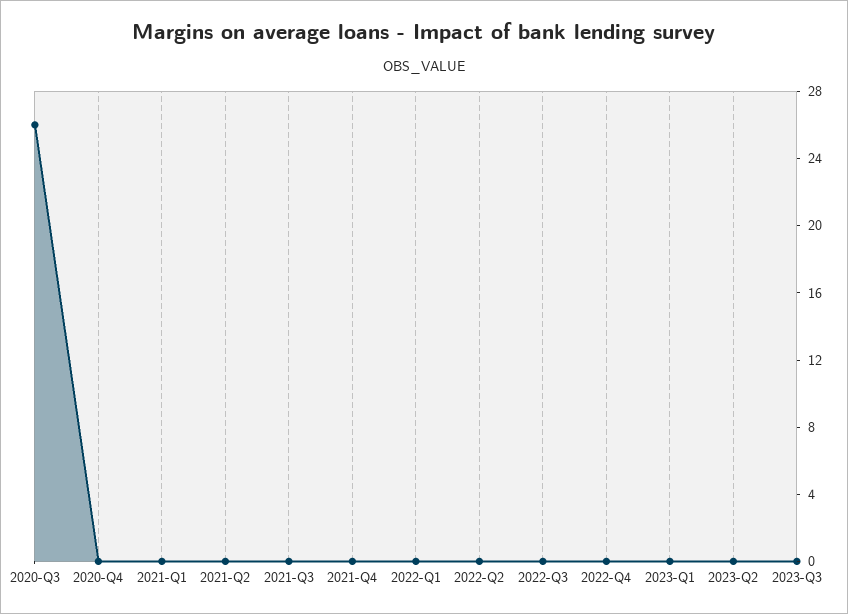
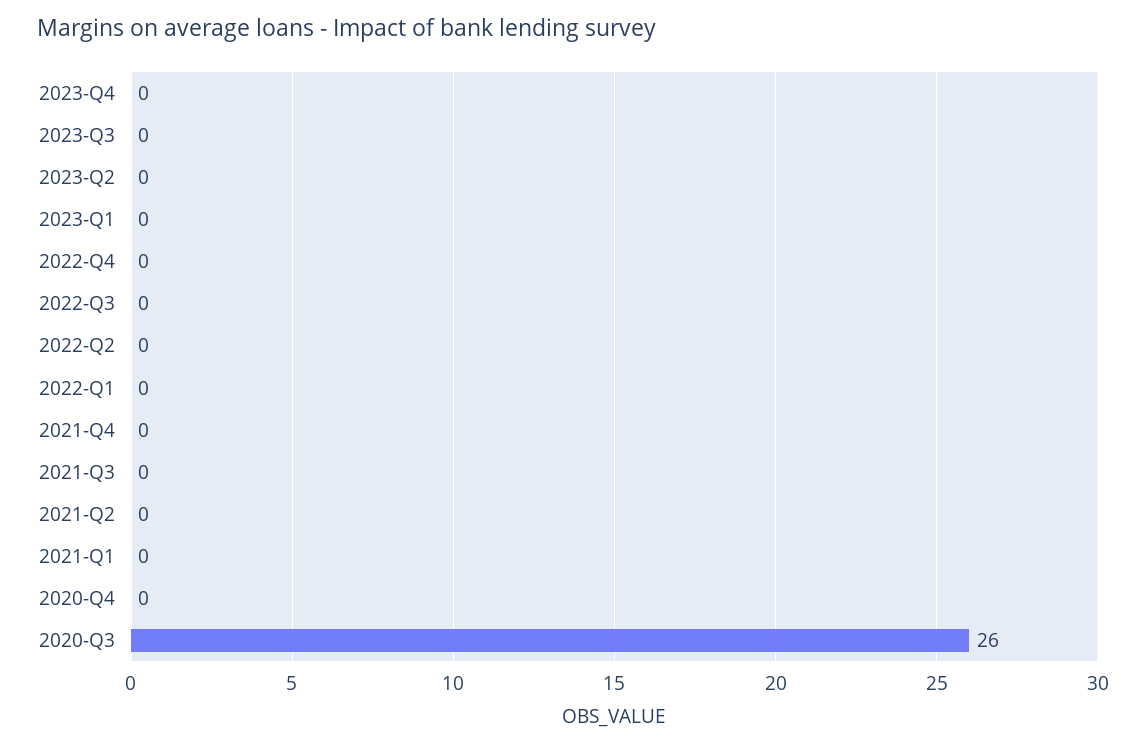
2023-Q4: none -> 0

